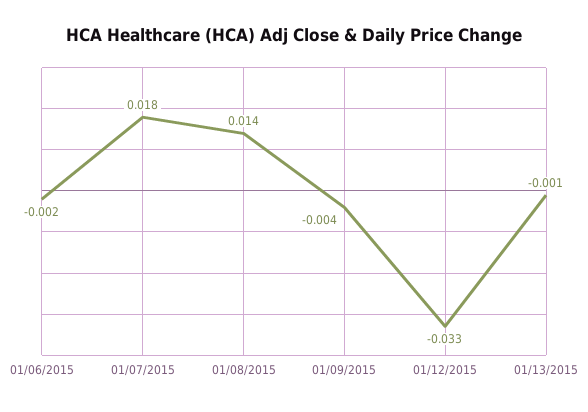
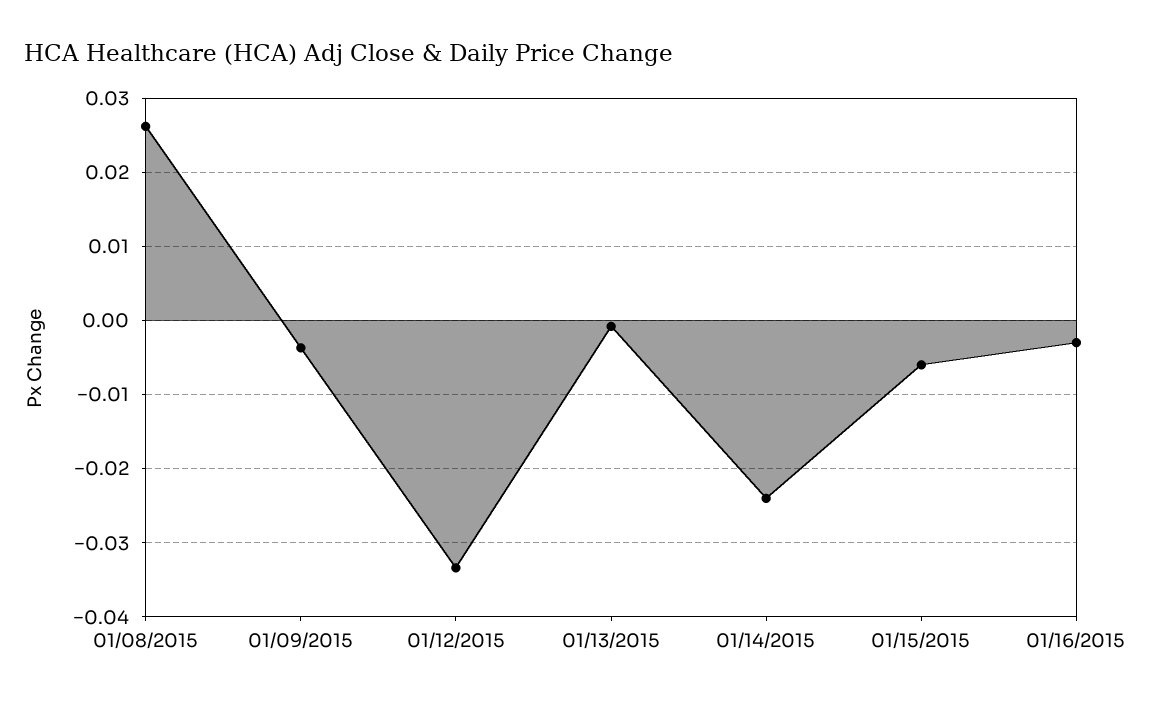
01/06/2015: -0.002 -> none
01/07/2015: 0.018 -> none
01/08/2015: 0.014 -> 0.026
01/14/2015: none -> -0.024
01/15/2015: none -> -0.006
01/16/2015: none -> -0.003

